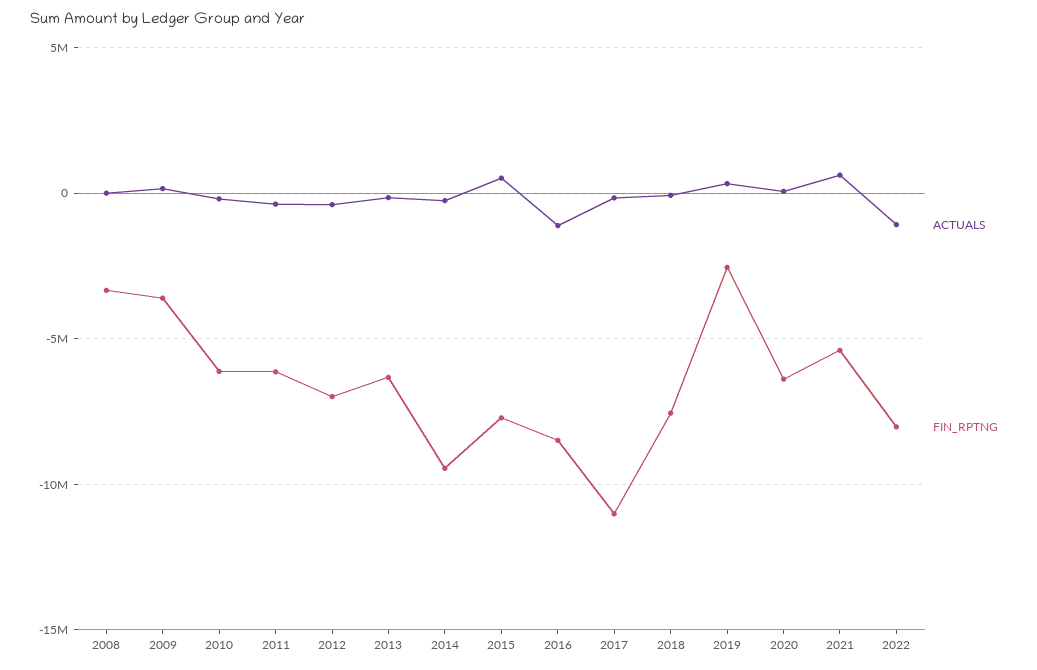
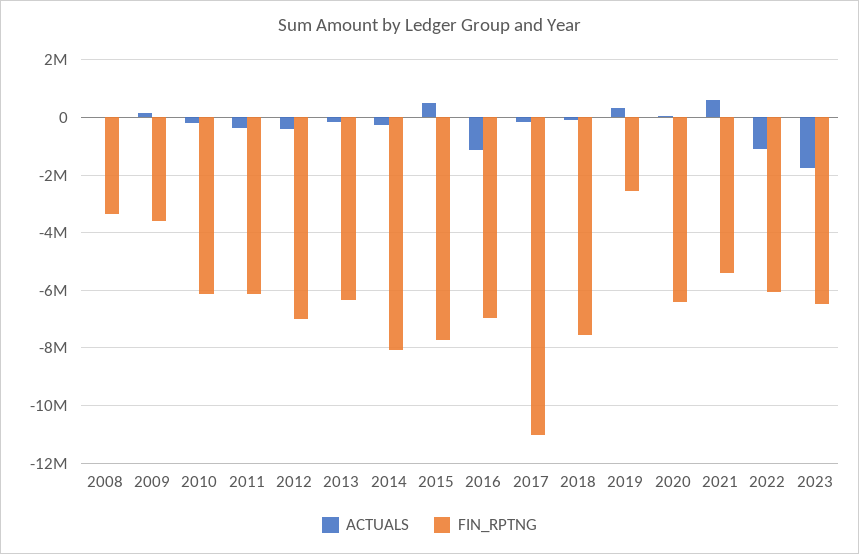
FIN_RPTNG, 2014: -9500000 -> -8000000
FIN_RPTNG, 2016: -8500000 -> -7000000
FIN_RPTNG, 2022: -8000000 -> -6000000
ACTUALS, 2023: none -> -1750000
FIN_RPTNG, 2023: none -> -6500000

